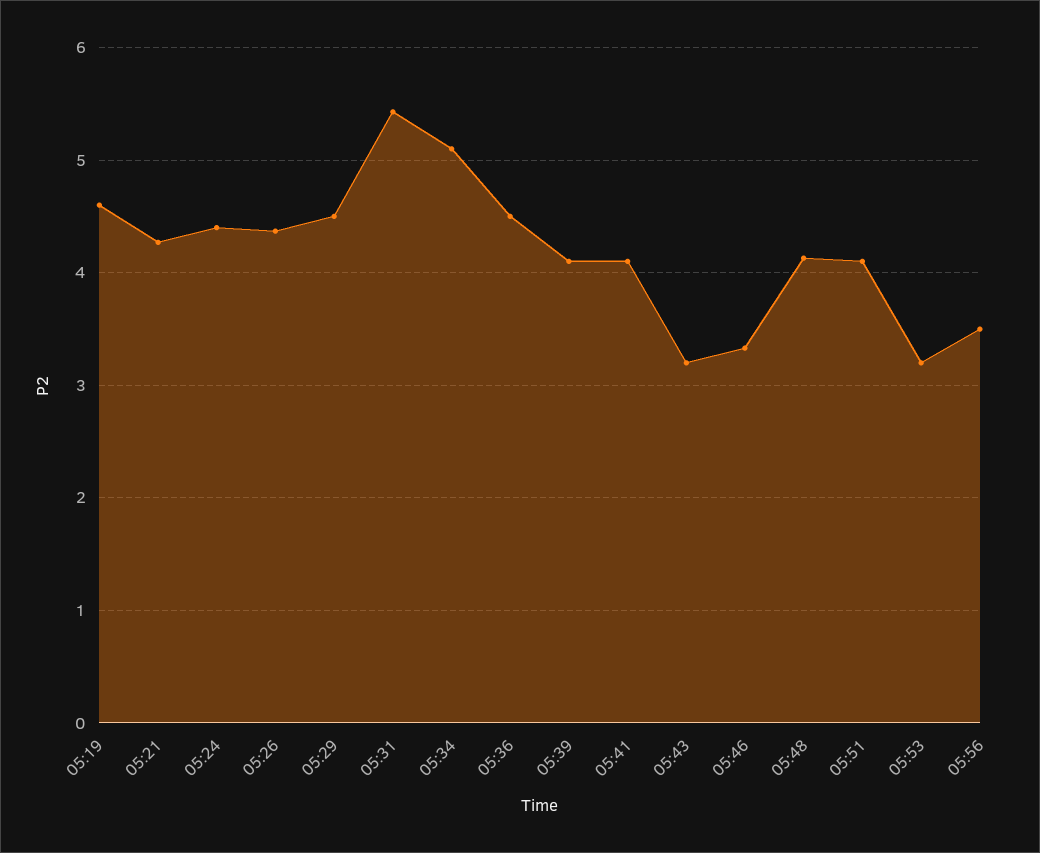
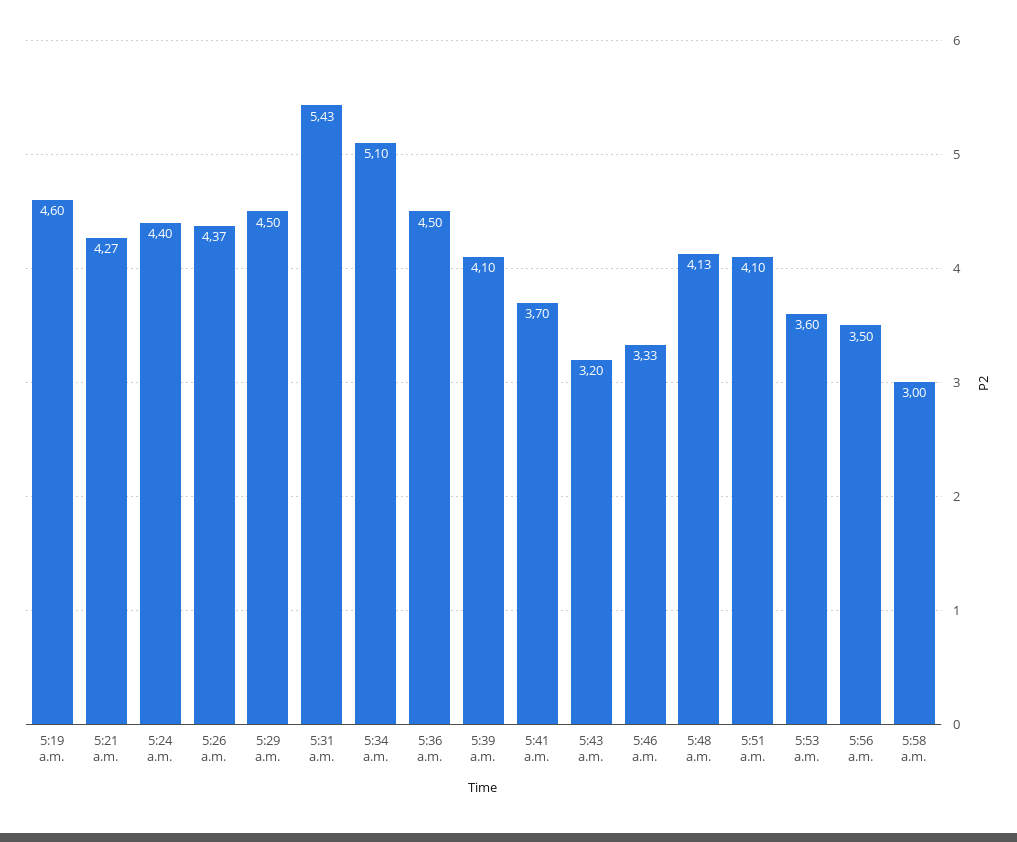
05:41: 4.1 -> 3.7
05:53: 3.2 -> 3.6
5:58 a.m.: none -> 3

